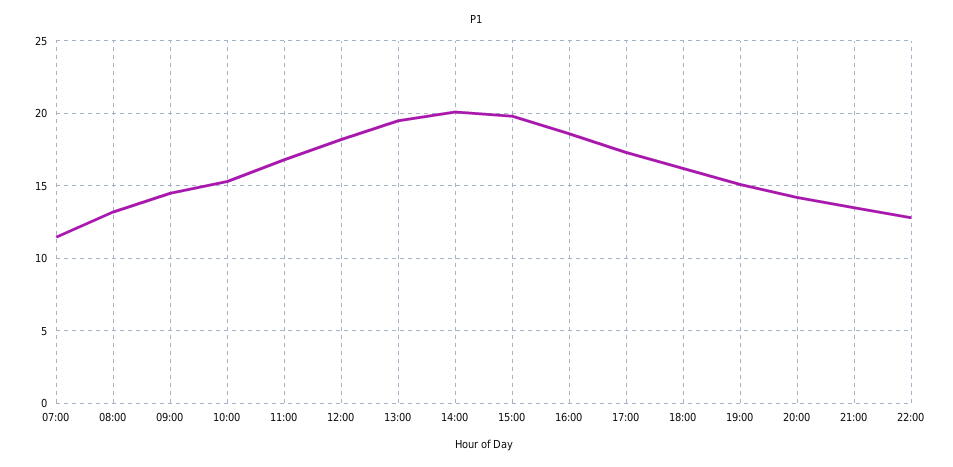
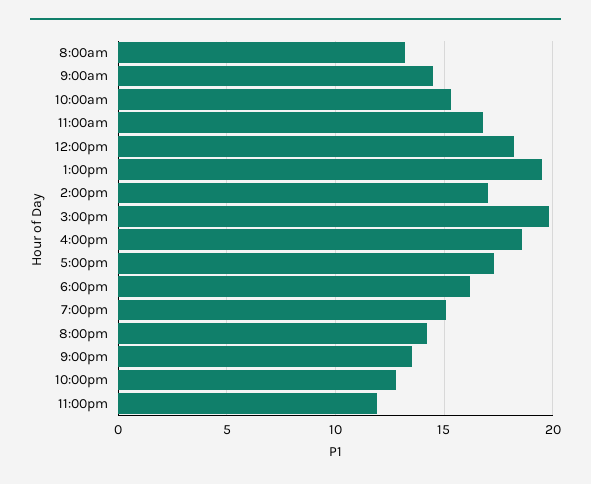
07:00: 11.5 -> none
14:00: 20 -> 17
11:00pm: none -> 12

